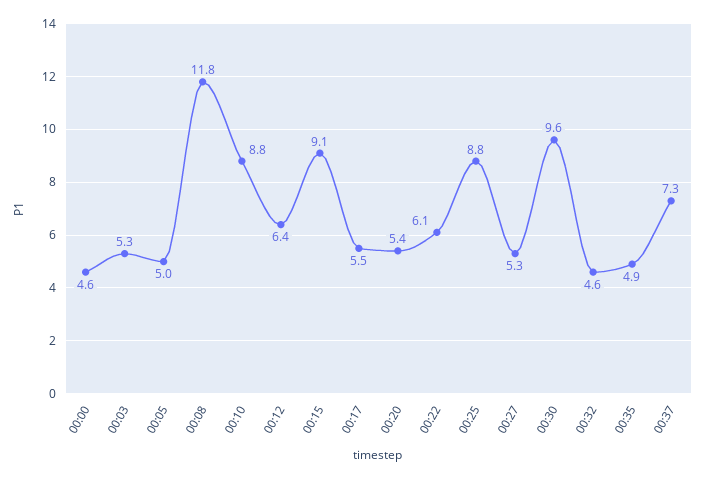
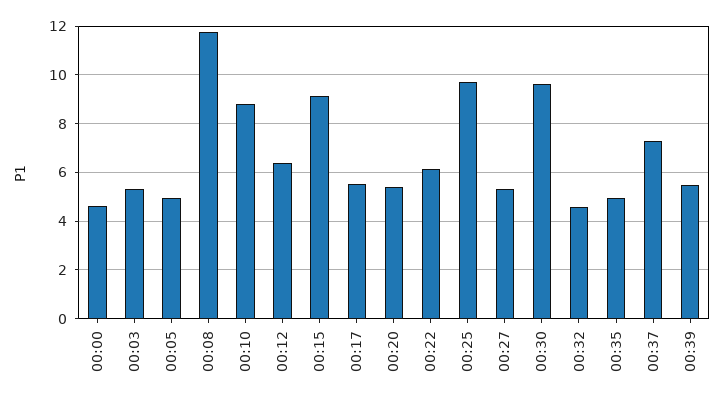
00:25: 8.8 -> 9.75
00:39: none -> 5.5

